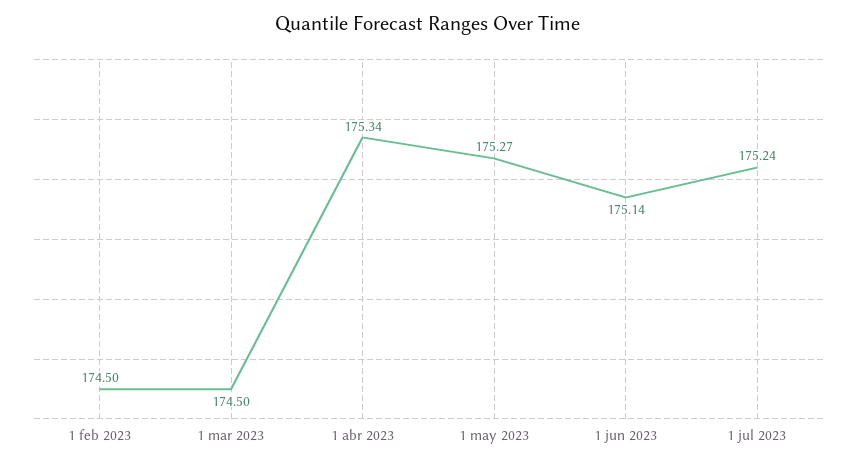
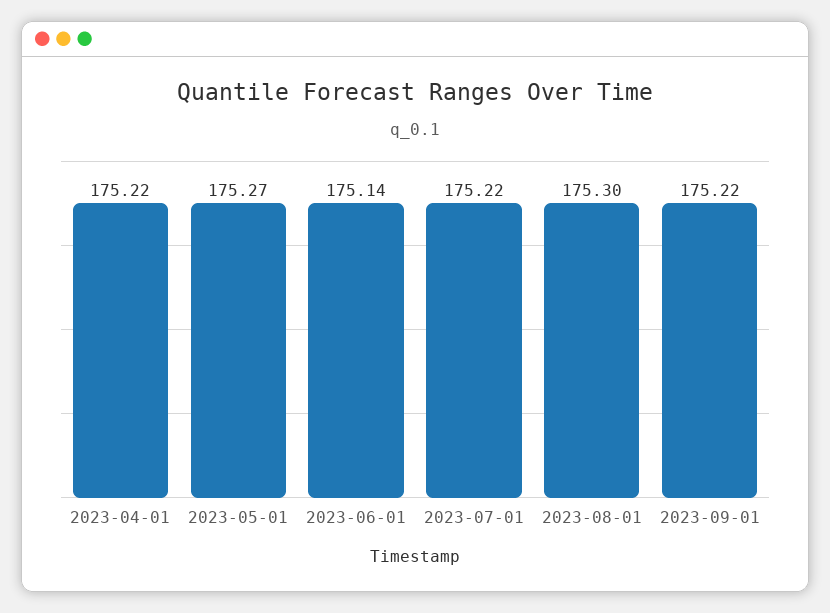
1 feb 2023: 174.5 -> none
1 mar 2023: 174.5 -> none
1 abr 2023: 175.34 -> 175.22
1 jul 2023: 175.24 -> 175.22
2023-08-01: none -> 175.3
2023-09-01: none -> 175.22

